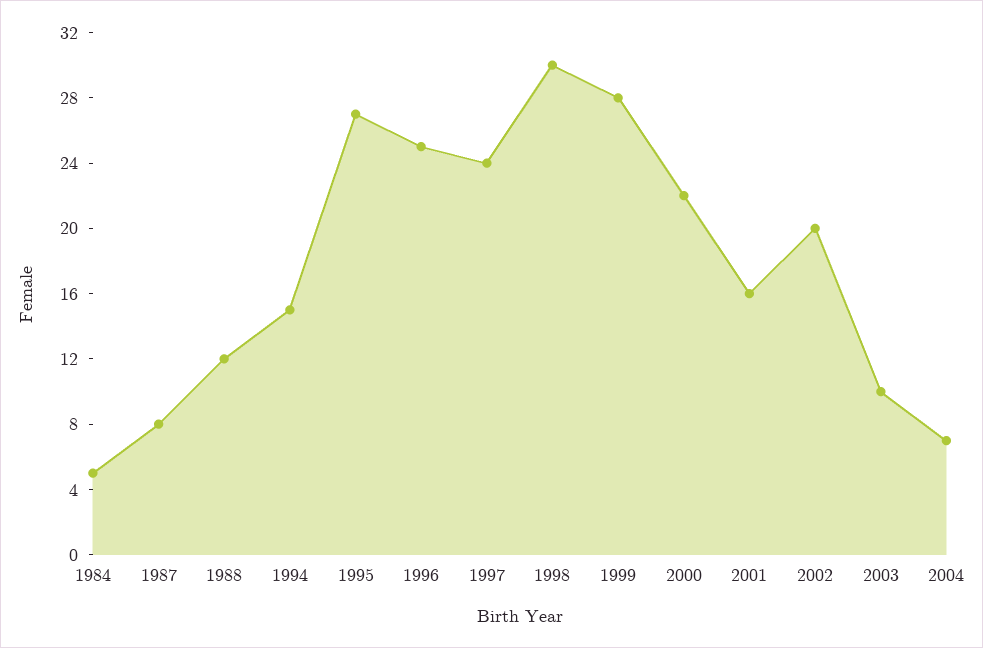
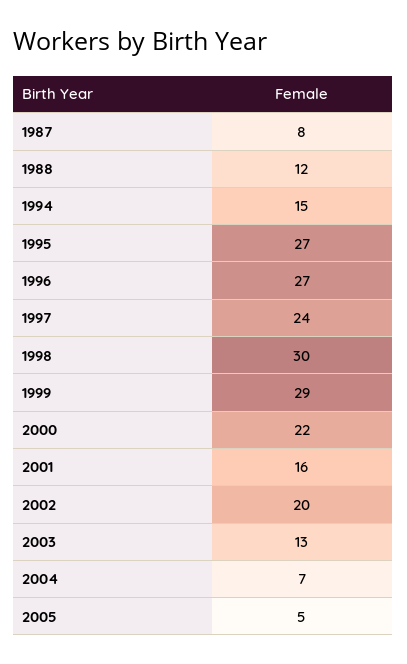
1984: 5 -> none
1996: 25 -> 27
1999: 28 -> 29
2003: 10 -> 13
2005: none -> 5

